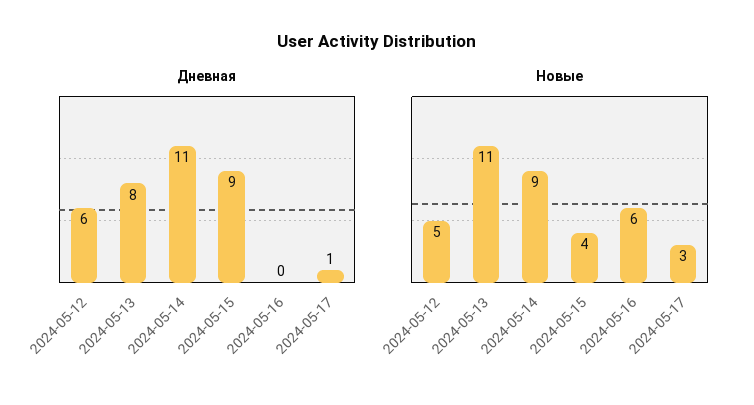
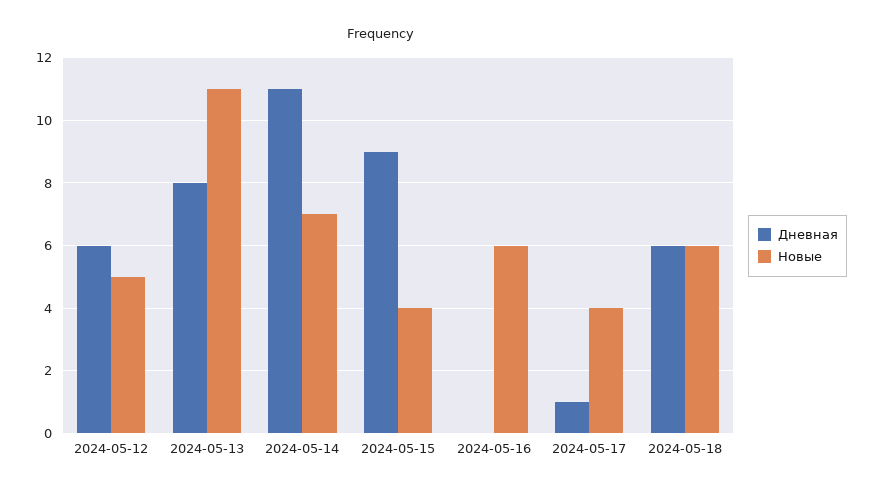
Новые, 2024-05-14: 9 -> 7
Новые, 2024-05-17: 3 -> 4
Дневная, 2024-05-18: none -> 6
Новые, 2024-05-18: none -> 6

